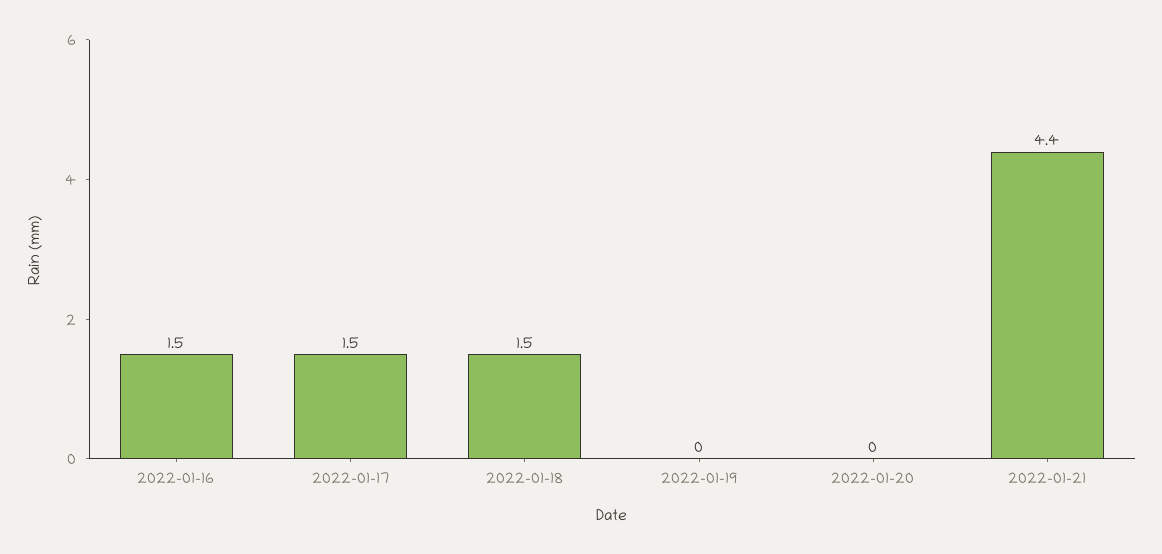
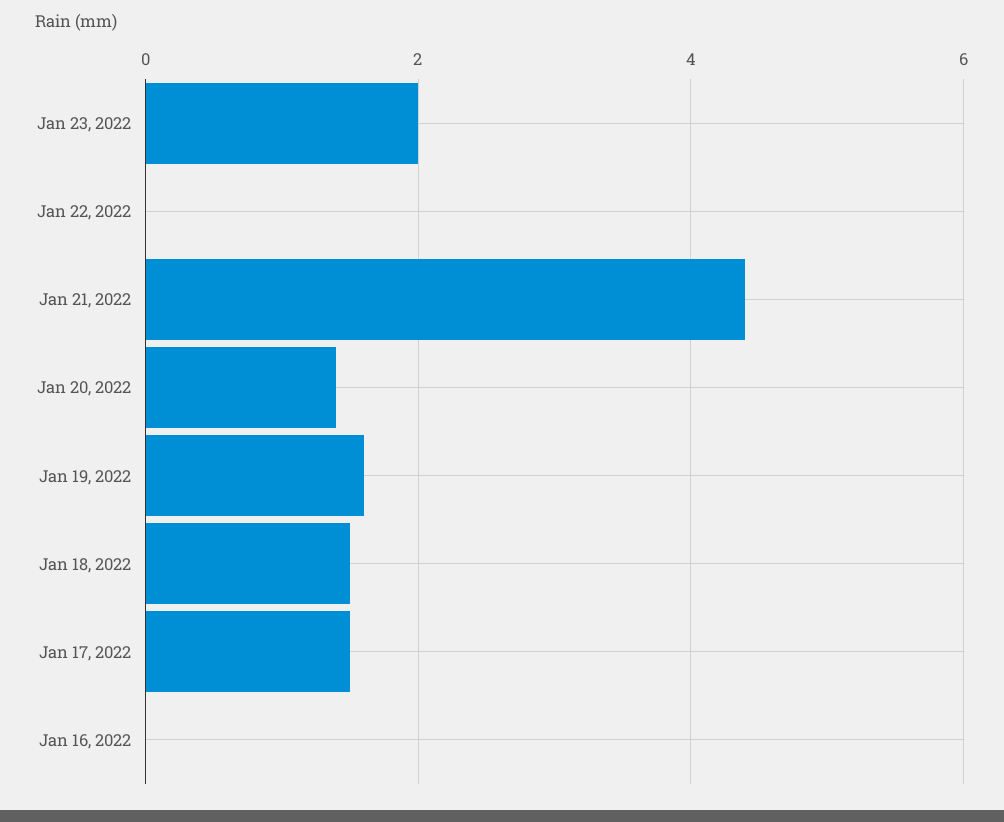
2022-01-16: 1.5 -> 0
2022-01-19: 0 -> 1.5
2022-01-20: 0 -> 1.5
Jan 23, 2022: none -> 2
Jan 22, 2022: none -> 0

